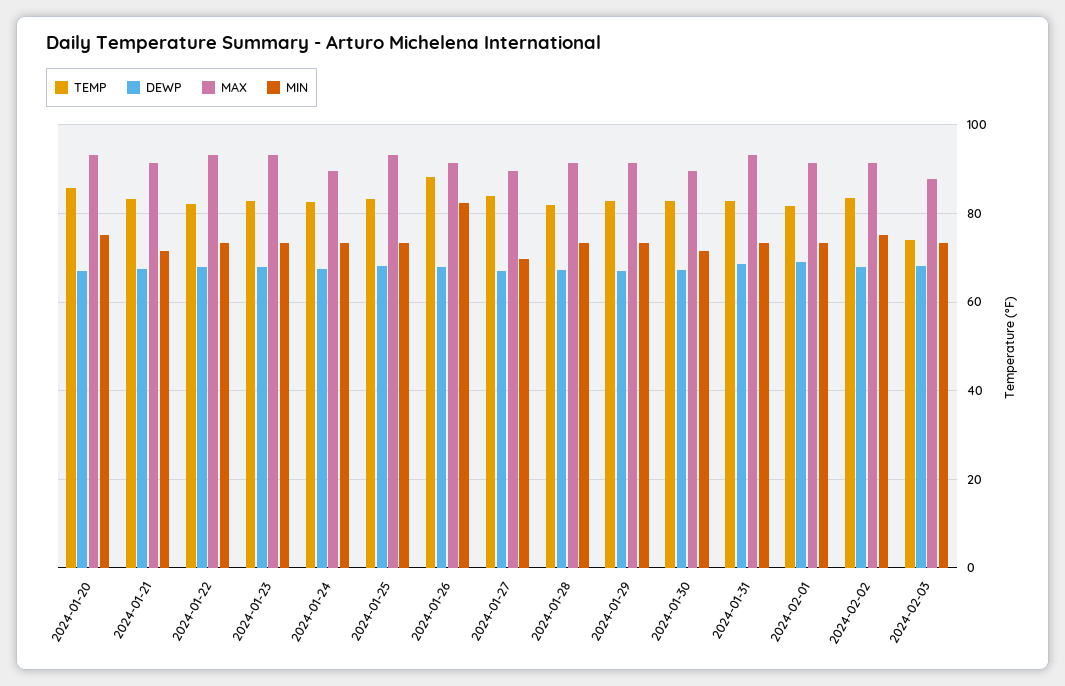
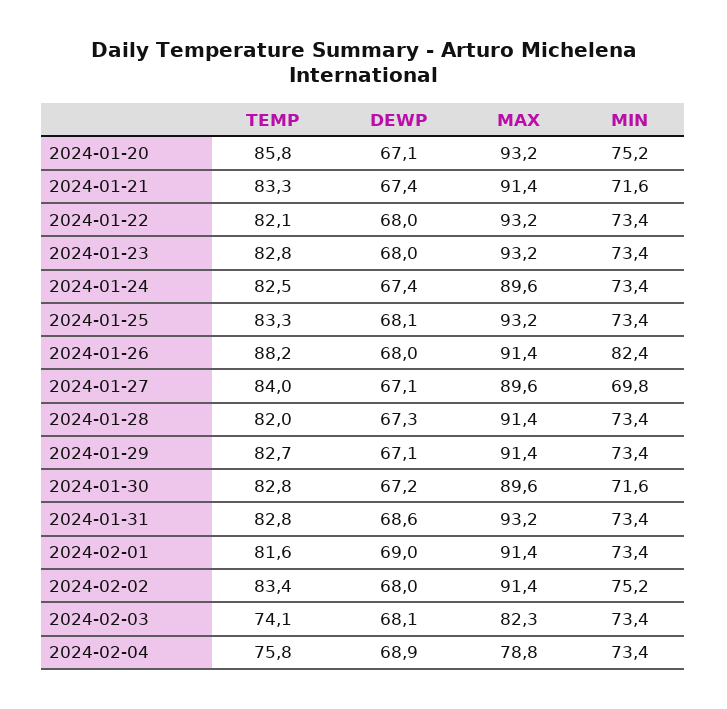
MAX, 2024-02-03: 88 -> 82.3
TEMP, 2024-02-04: none -> 75.8
DEWP, 2024-02-04: none -> 68.9
MAX, 2024-02-04: none -> 78.8
MIN, 2024-02-04: none -> 73.4

